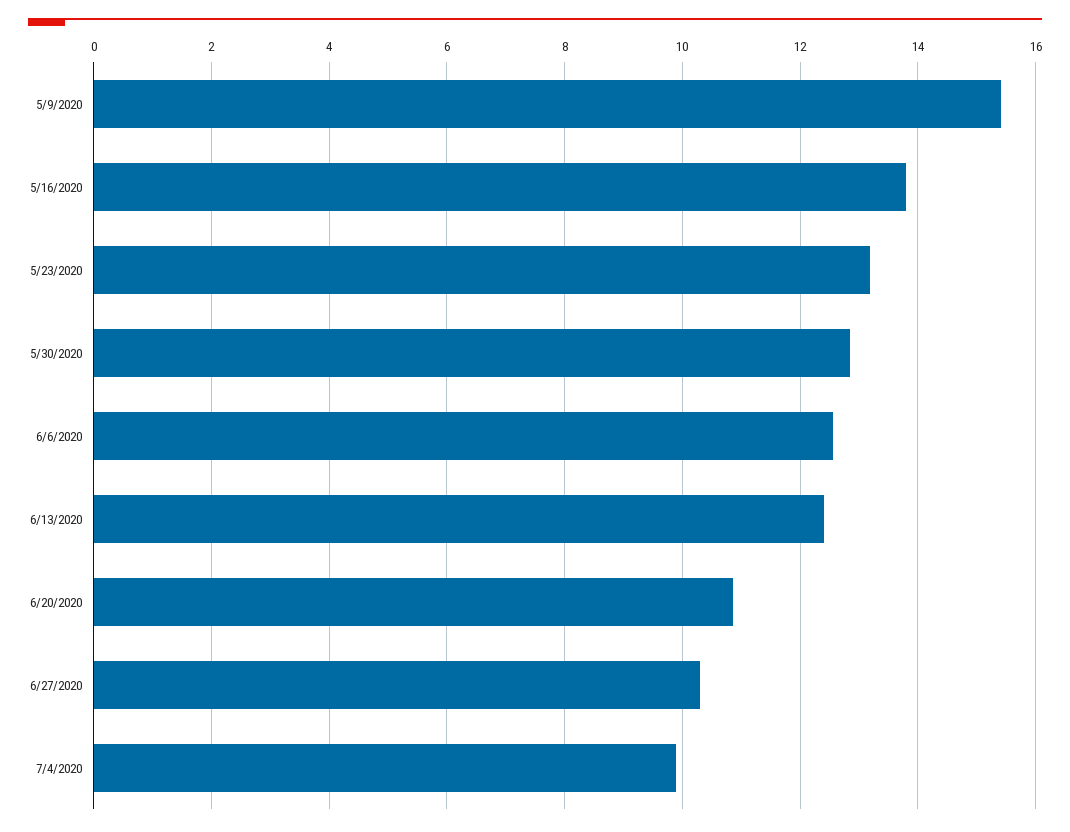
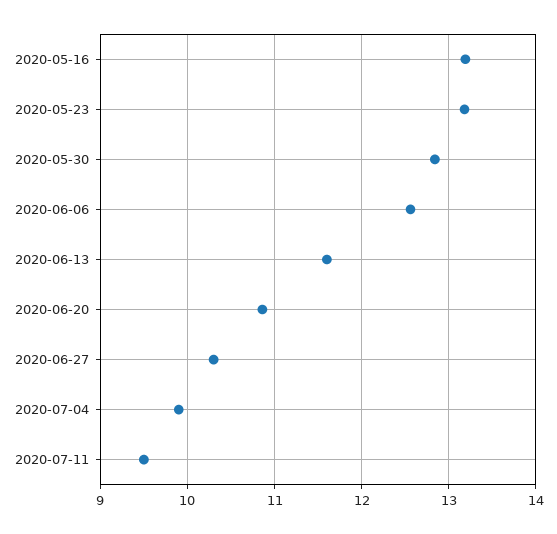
5/9/2020: 15.4 -> none
5/16/2020: 13.8 -> 13.2
6/13/2020: 12.4 -> 11.6
2020-07-11: none -> 9.5

